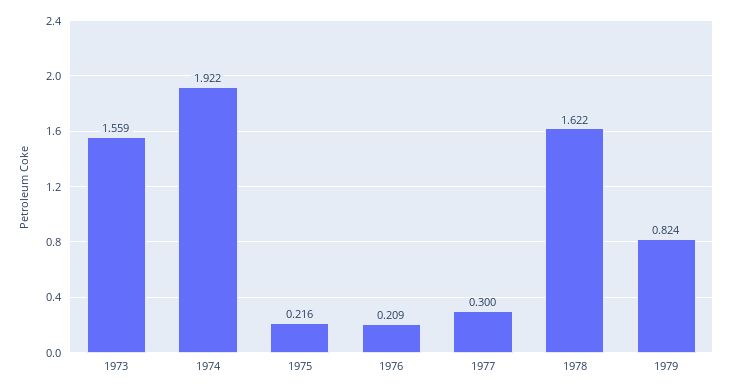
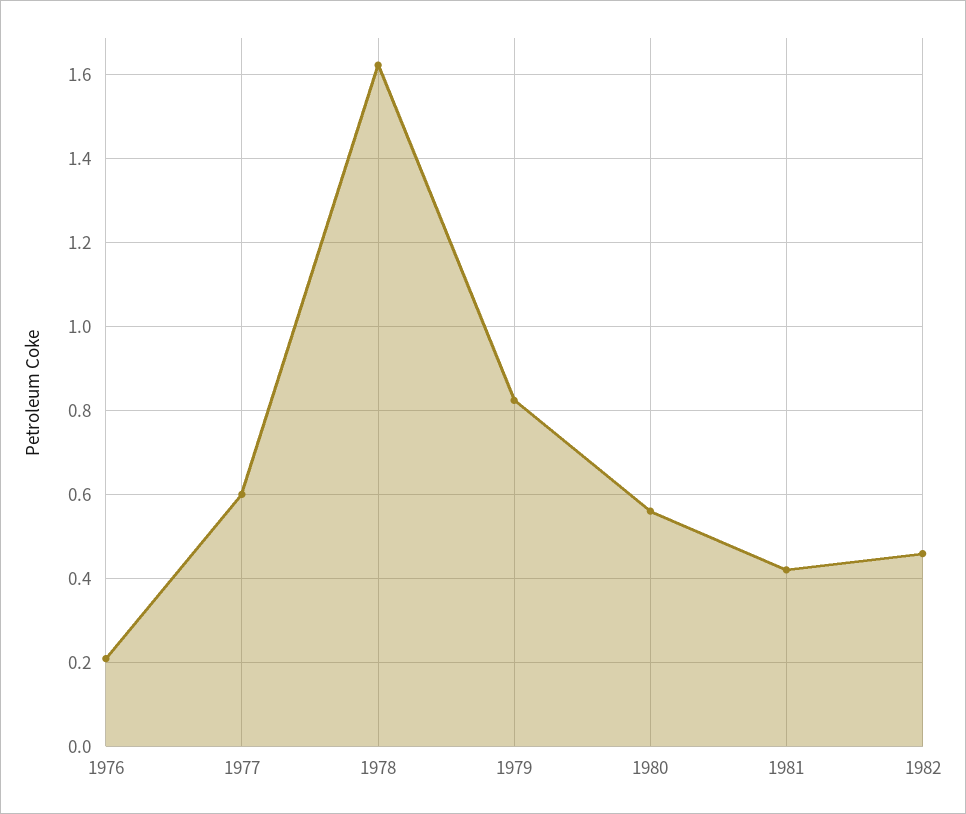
1973: 1.559 -> none
1974: 1.922 -> none
1975: 0.216 -> none
1977: 0.3 -> 0.6
1980: none -> 0.56
1981: none -> 0.42
1982: none -> 0.46

